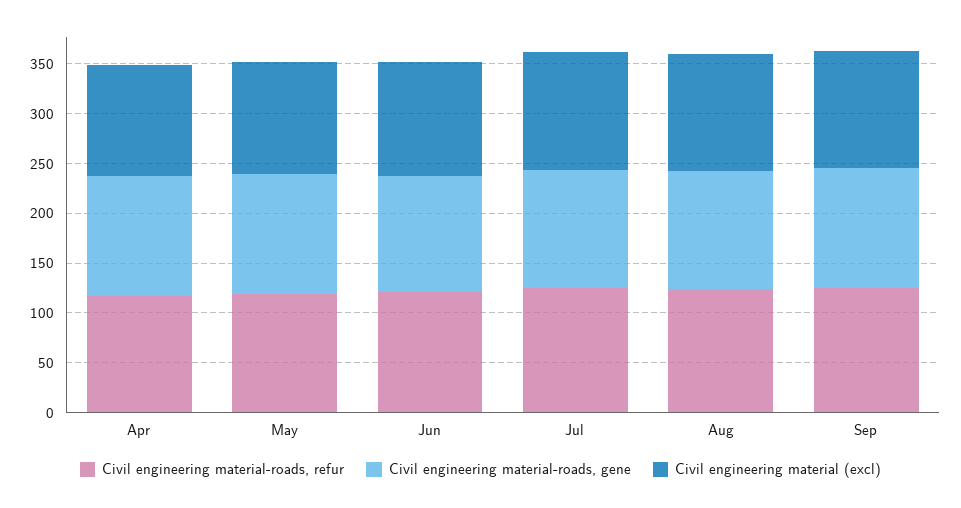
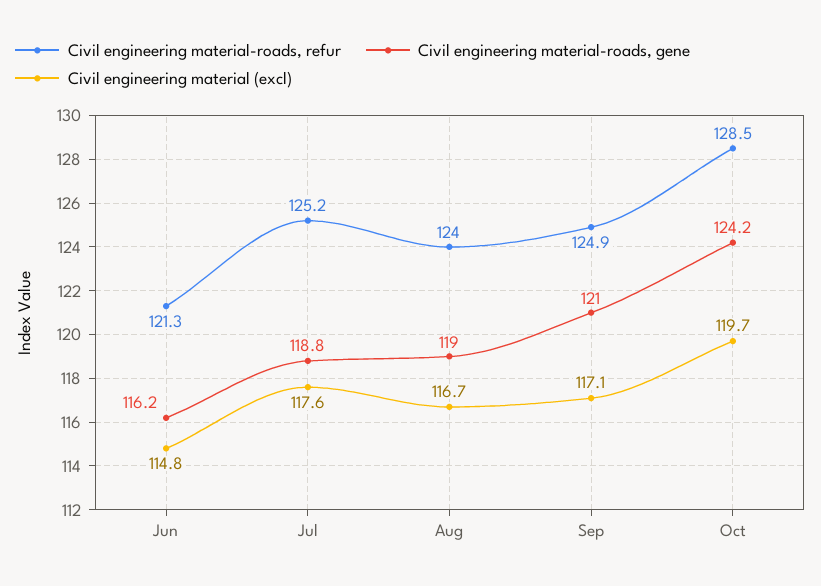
Civil engineering material-roads, refur, Apr: 120 -> none
Civil engineering material-roads, gene, Apr: 120 -> none
Civil engineering material (excl), Apr: 110 -> none
Civil engineering material-roads, refur, May: 120 -> none
Civil engineering material-roads, gene, May: 120 -> none
Civil engineering material (excl), May: 110 -> none
Civil engineering material-roads, refur, Oct: none -> 128.5
Civil engineering material-roads, gene, Oct: none -> 124.2
Civil engineering material (excl), Oct: none -> 119.7

